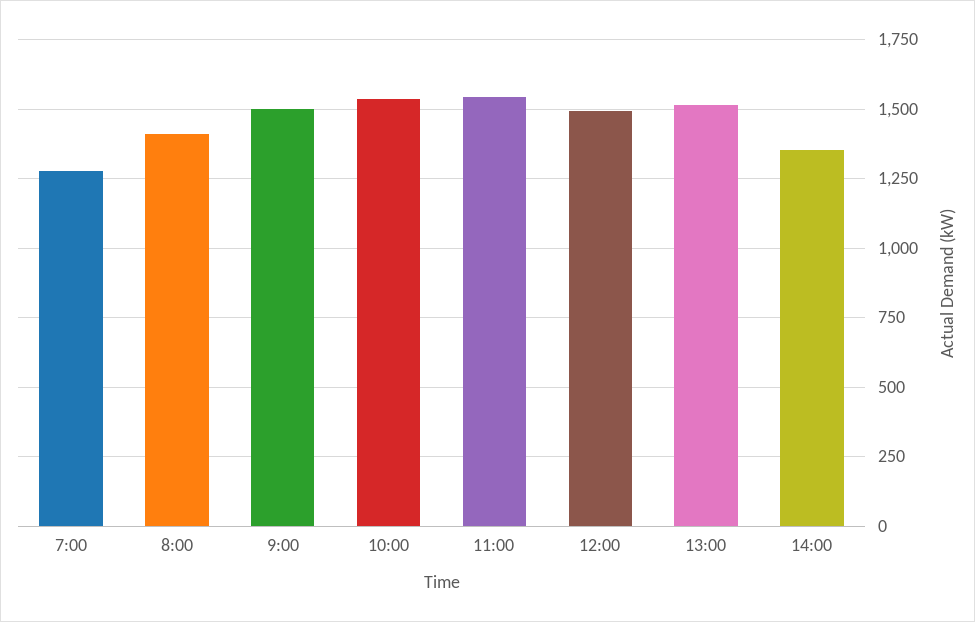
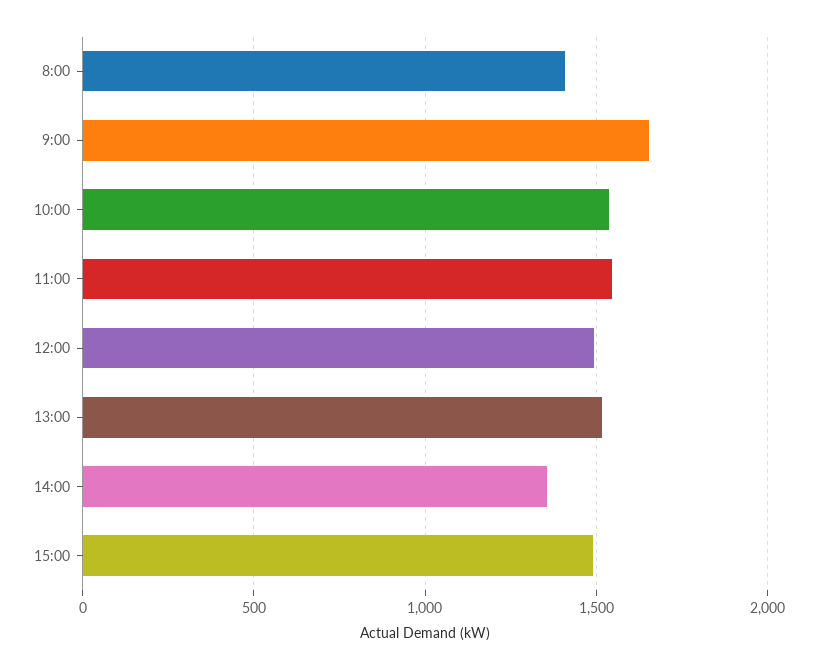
7:00: 1275 -> none
9:00: 1500 -> 1650
15:00: none -> 1500

